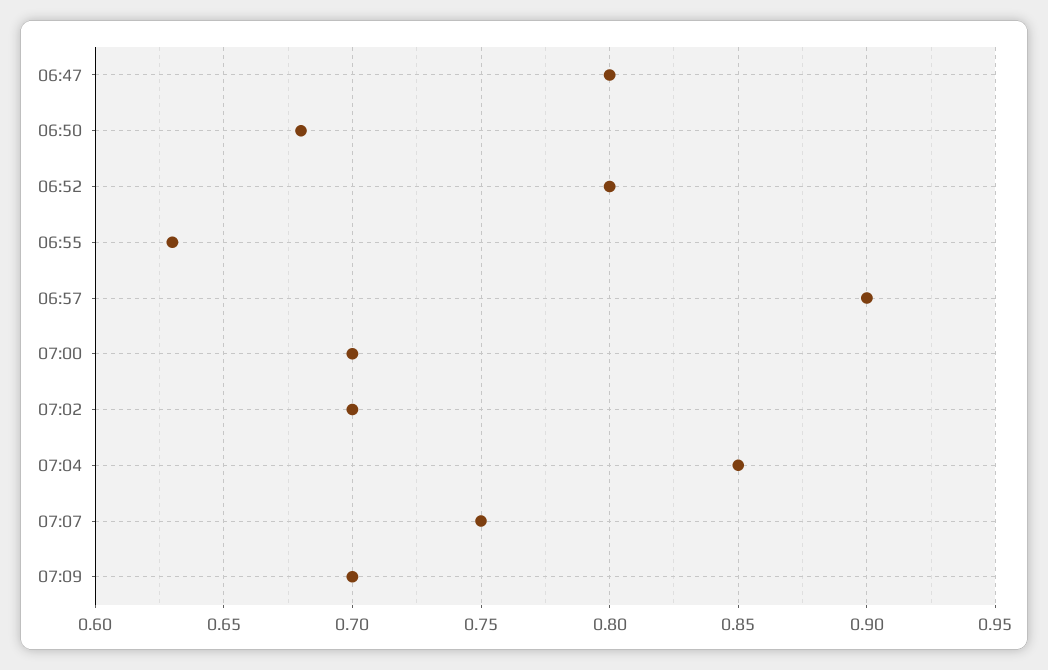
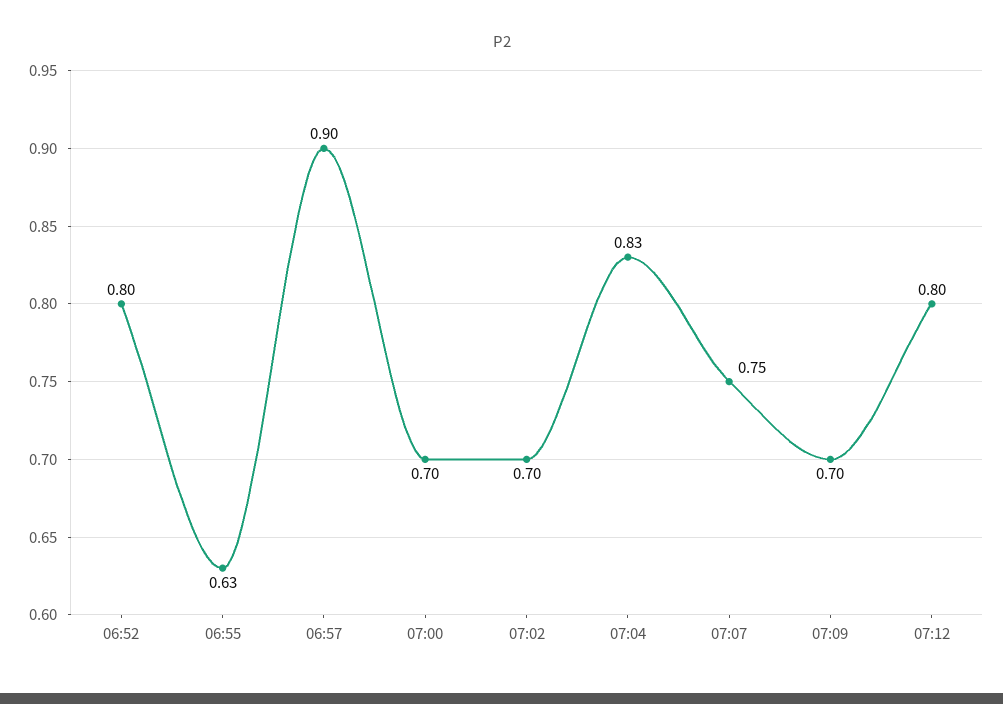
06:47: 0.8 -> none
06:50: 0.68 -> none
07:04: 0.85 -> 0.83
07:12: none -> 0.8

